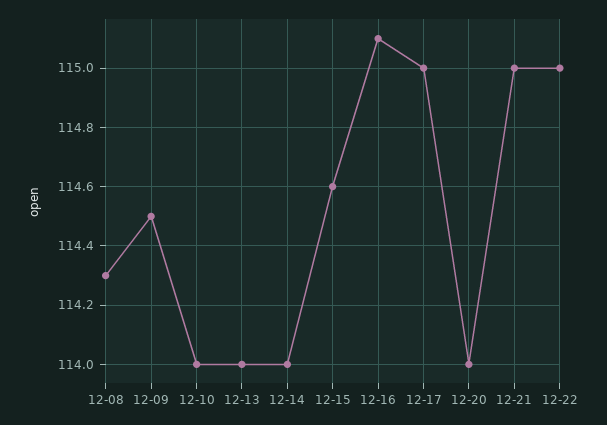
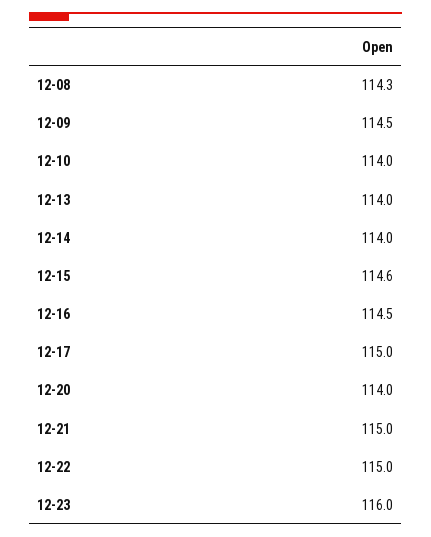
12-16: 115.1 -> 114.5
12-23: none -> 116

